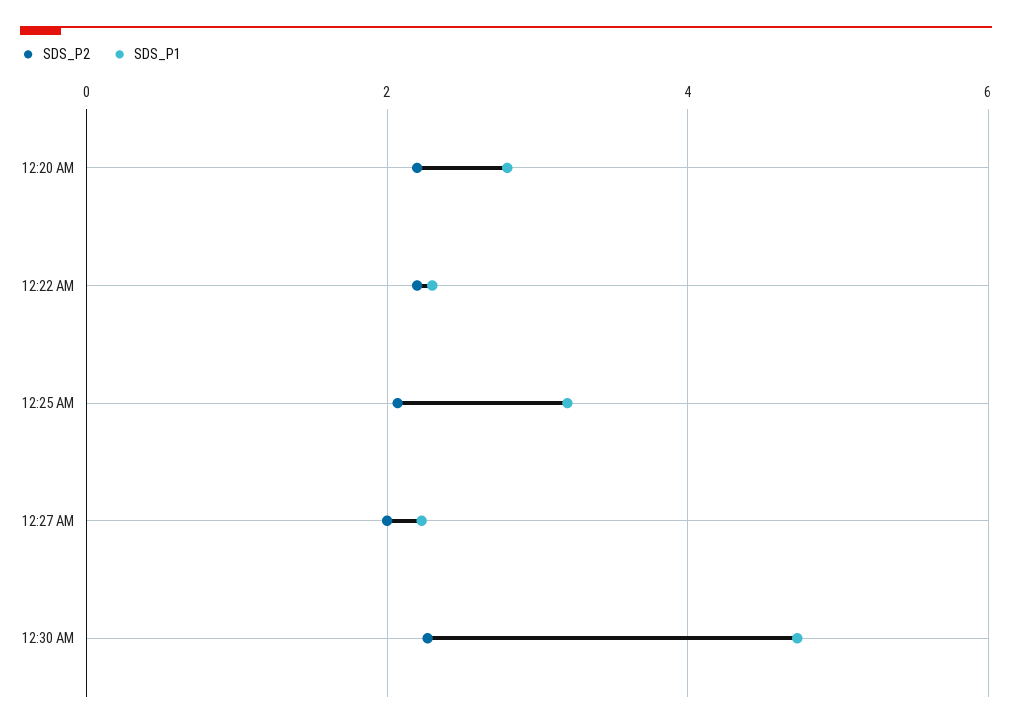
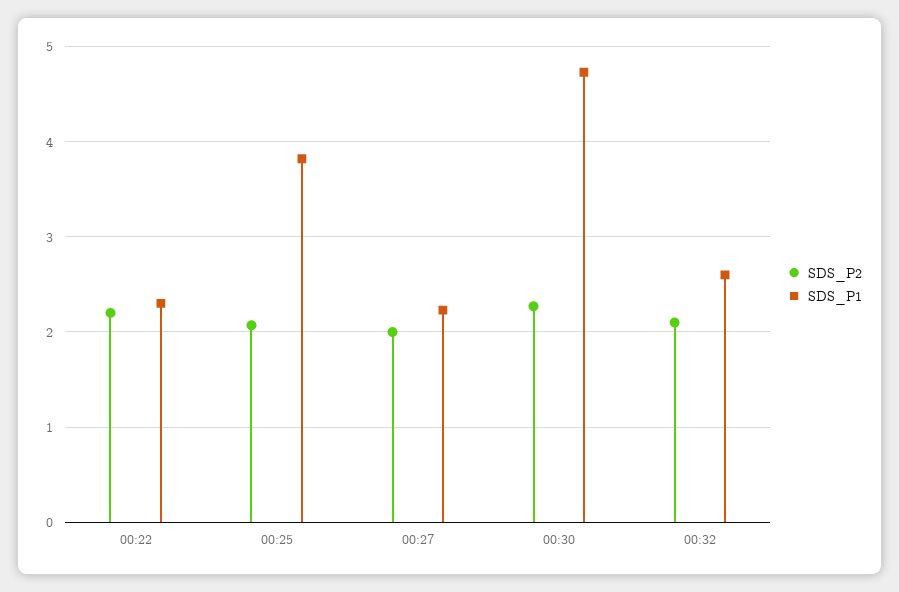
SDS_P2, 12:20 AM: 2.2 -> none
SDS_P1, 12:20 AM: 2.8 -> none
SDS_P1, 12:25 AM: 3.2 -> 3.8
SDS_P2, 00:32: none -> 2.1
SDS_P1, 00:32: none -> 2.6

